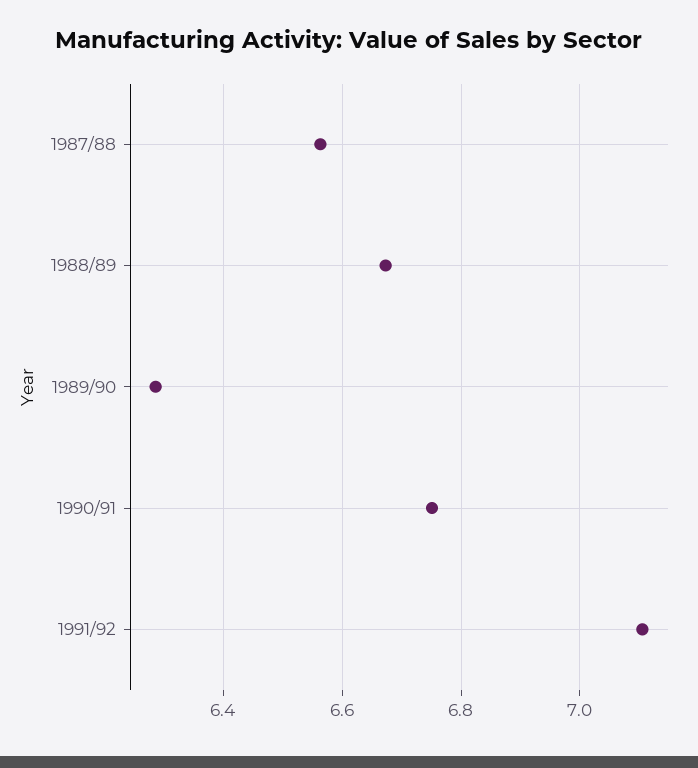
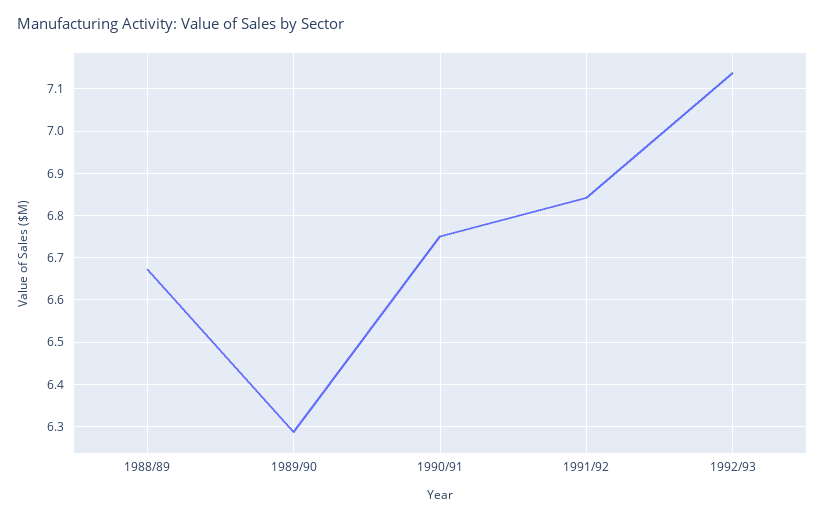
1987/88: 6.56 -> none
1991/92: 7.1 -> 6.84
1992/93: none -> 7.14

